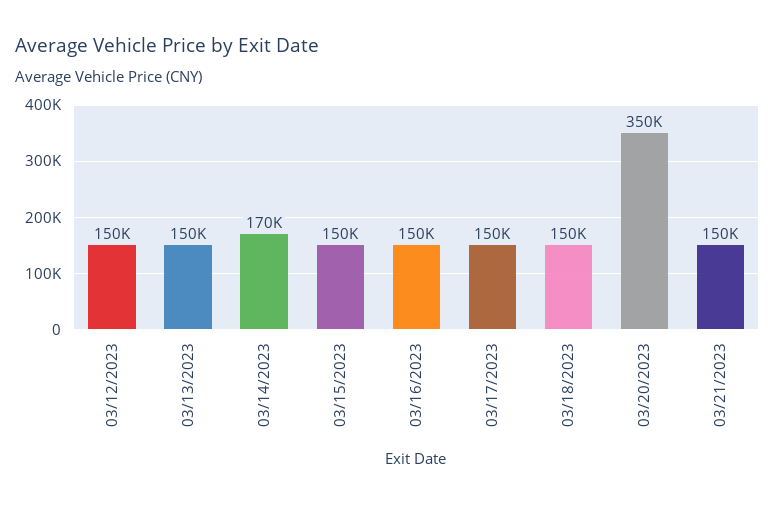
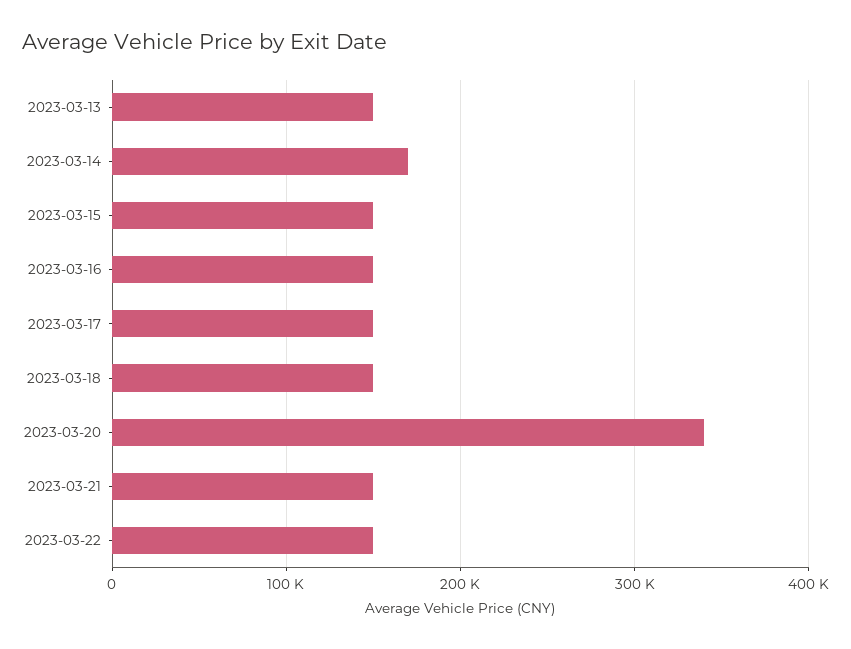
03/12/2023: 150000 -> none
03/20/2023: 350000 -> 340000
2023-03-22: none -> 150000

